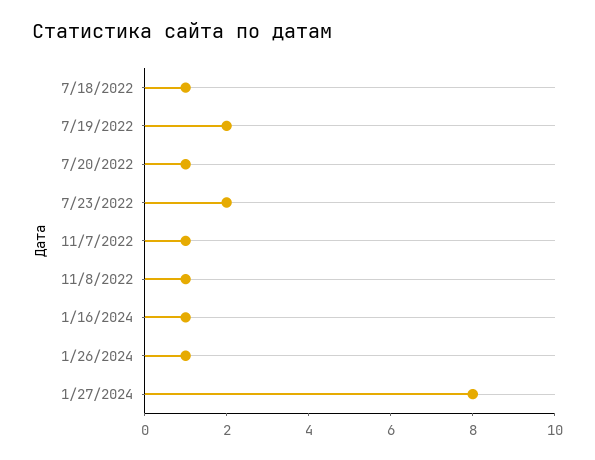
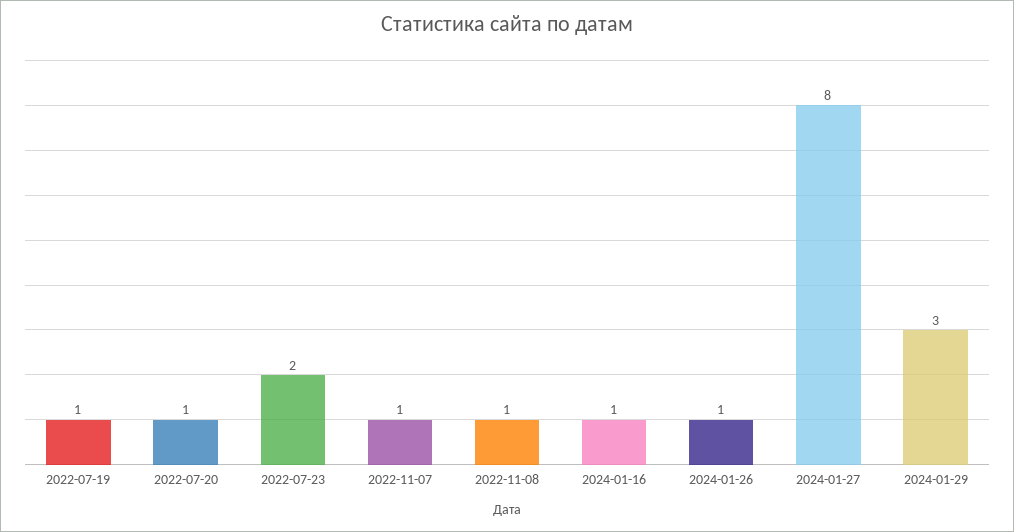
7/18/2022: 1 -> none
7/19/2022: 2 -> 1
2024-01-29: none -> 3

